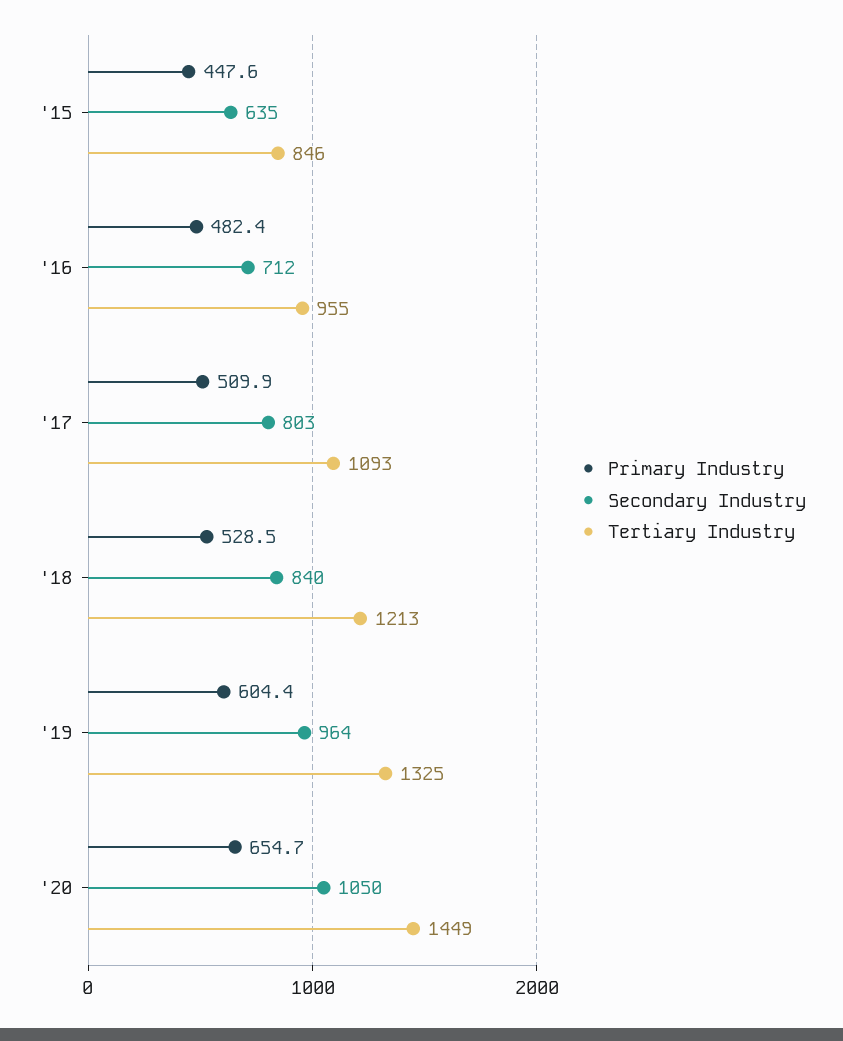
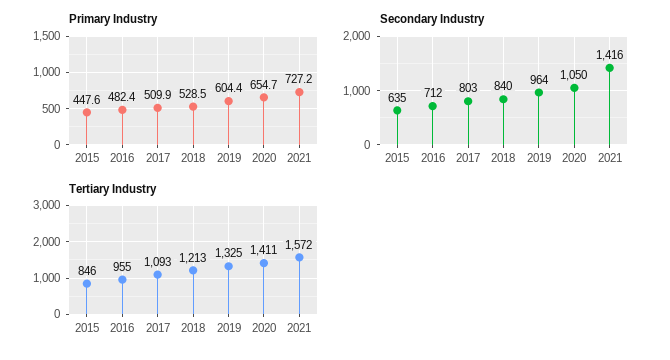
Tertiary Industry, '20: 1449 -> 1411
Primary Industry, 2021: none -> 727.2
Secondary Industry, 2021: none -> 1416
Tertiary Industry, 2021: none -> 1572

